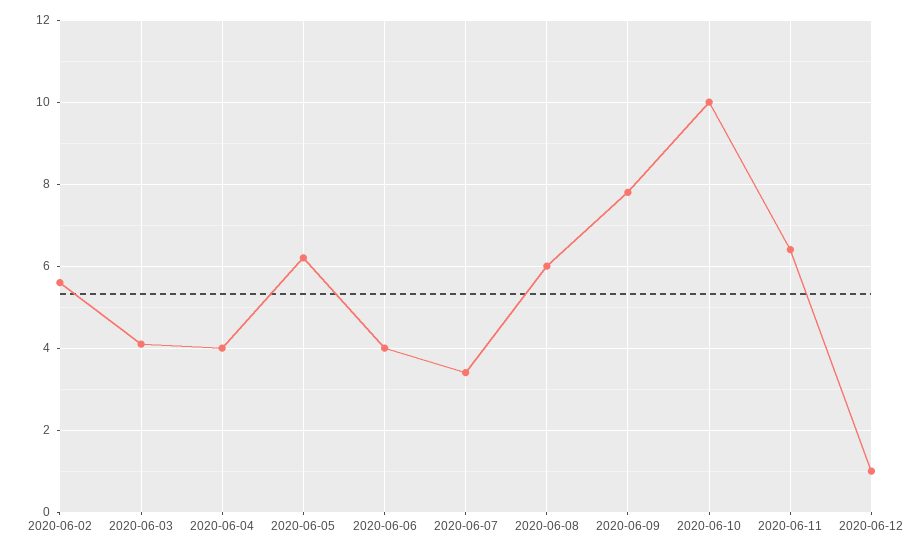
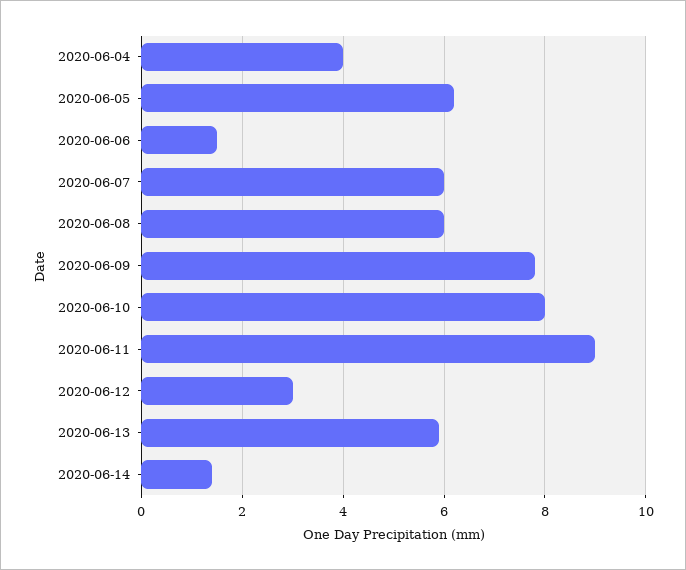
2020-06-02: 5.5 -> none
2020-06-03: 4 -> none
2020-06-06: 4 -> 1.5
2020-06-07: 3.5 -> 6
2020-06-10: 10 -> 8
2020-06-11: 6.5 -> 9
2020-06-12: 1 -> 3
2020-06-13: none -> 6
2020-06-14: none -> 1.5

